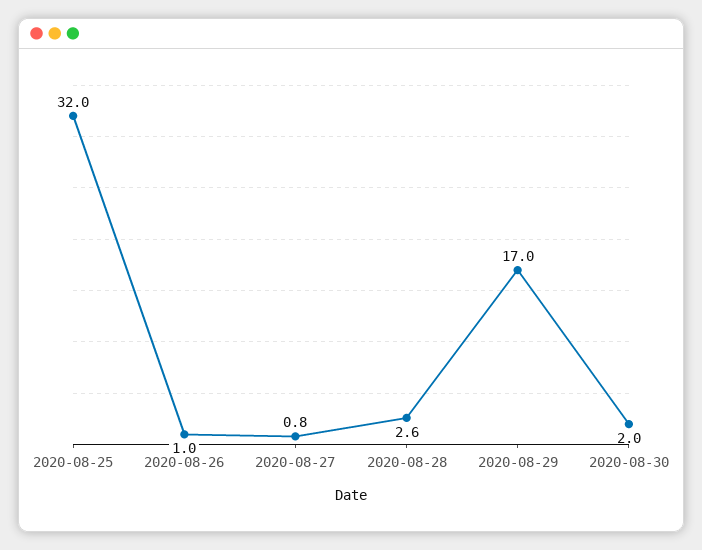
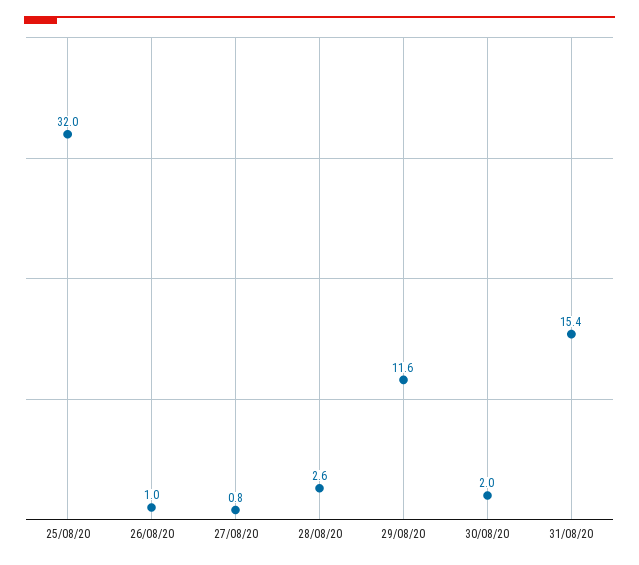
2020-08-29: 17 -> 11.6
31/08/20: none -> 15.4

